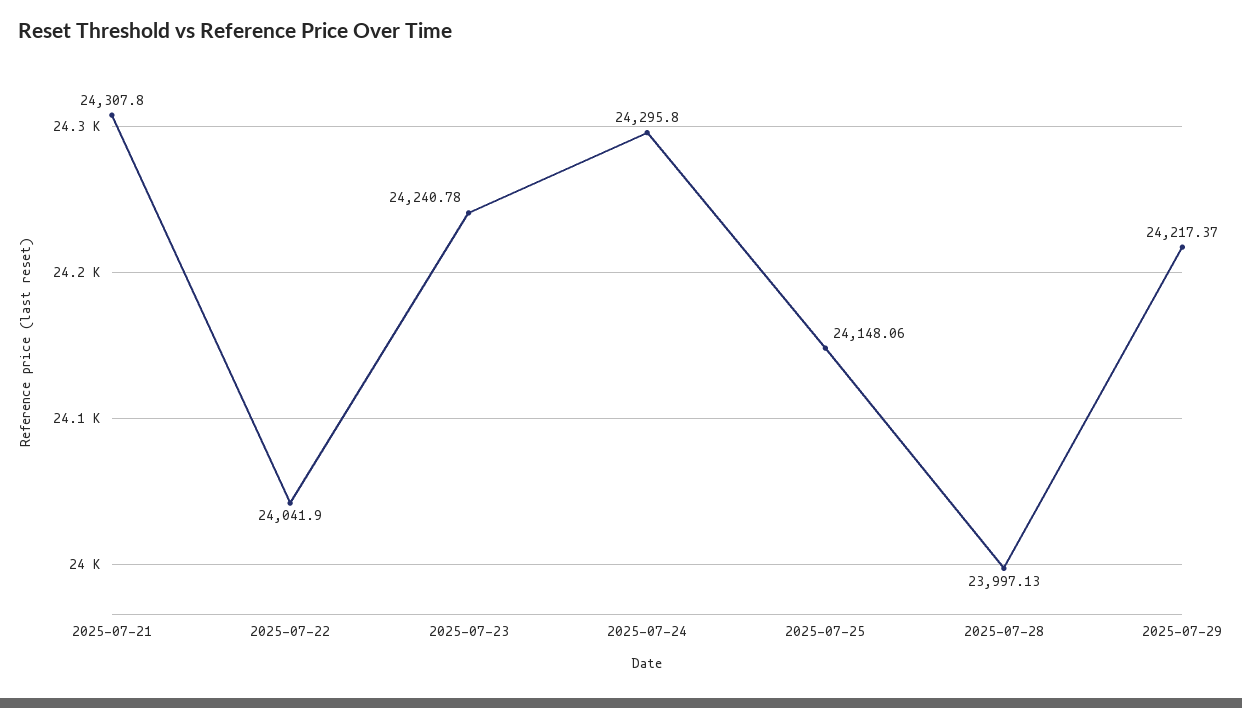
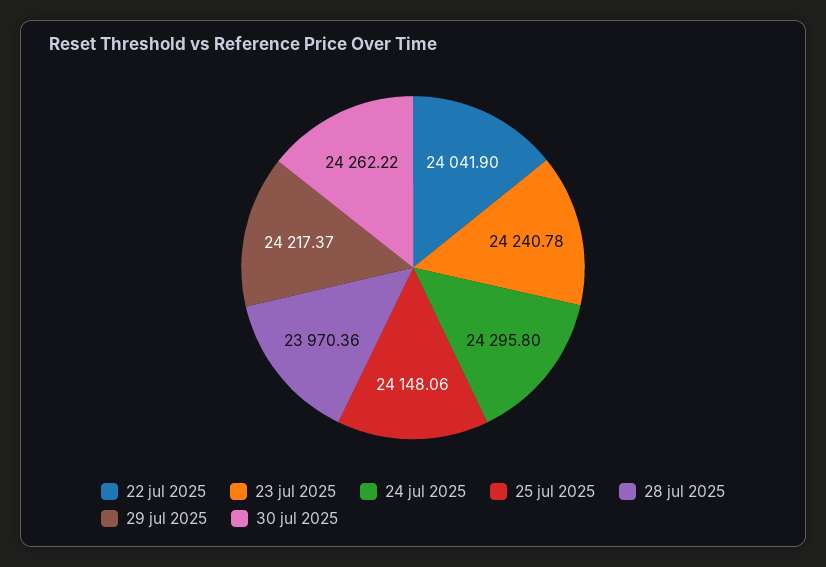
2025-07-21: 24307.8 -> none
2025-07-28: 23997.13 -> 23970.36
30 jul 2025: none -> 24262.22

